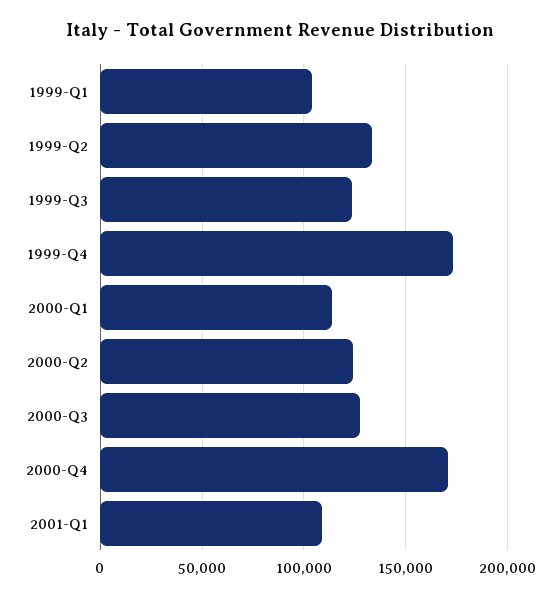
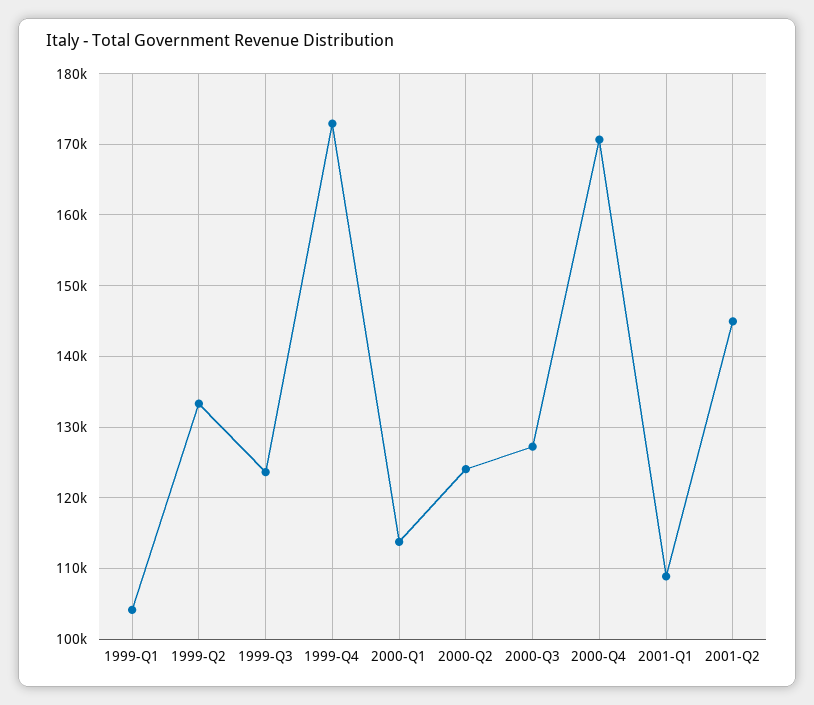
2001-Q2: none -> 145000

